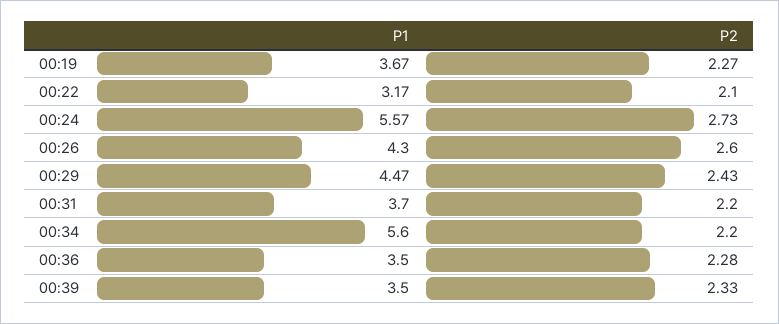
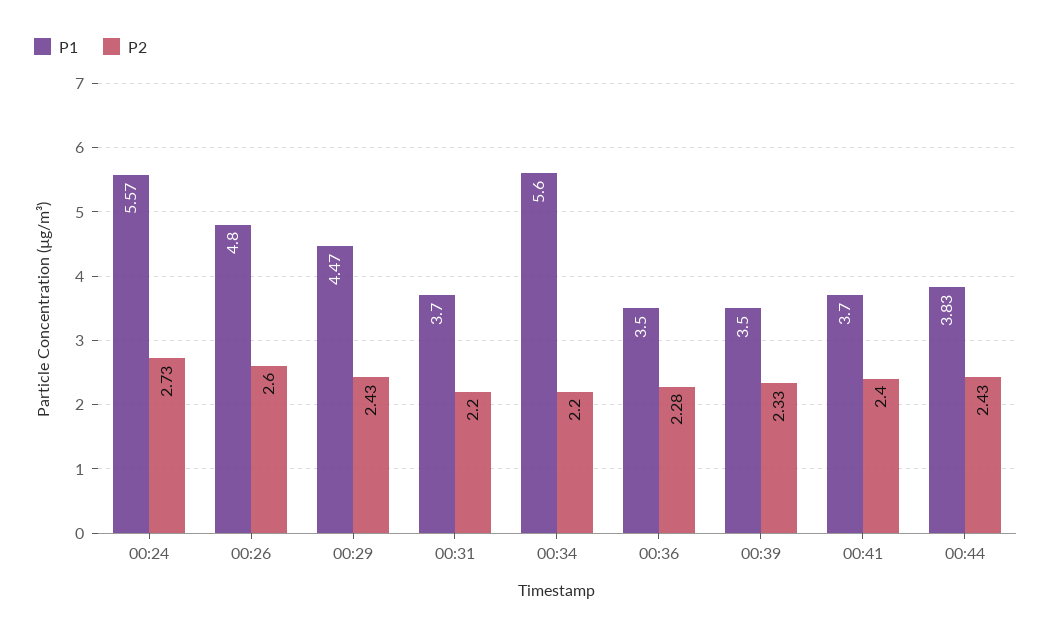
P1, 00:19: 3.67 -> none
P2, 00:19: 2.27 -> none
P1, 00:22: 3.17 -> none
P2, 00:22: 2.1 -> none
P1, 00:26: 4.3 -> 4.8
P1, 00:41: none -> 3.7
P2, 00:41: none -> 2.4
P1, 00:44: none -> 3.83
P2, 00:44: none -> 2.43

